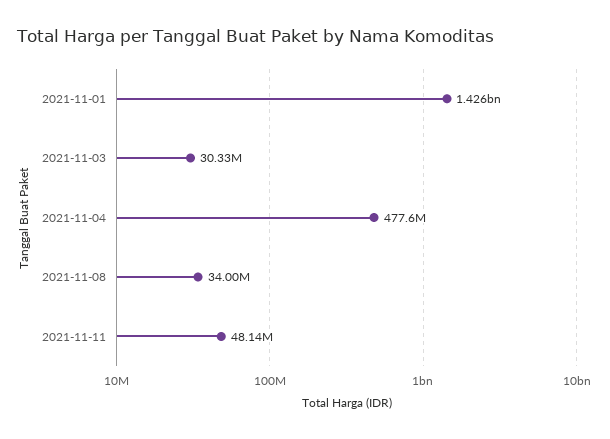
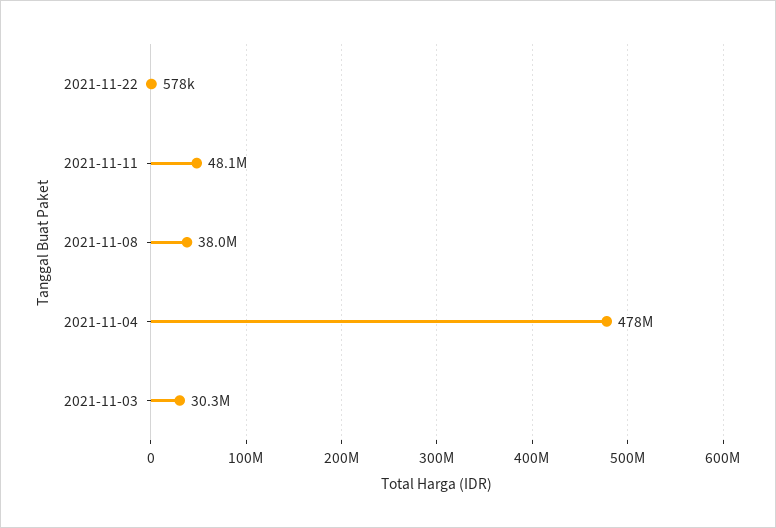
2021-11-01: 1426000000 -> none
2021-11-08: 34000000 -> 38000000
2021-11-22: none -> 578000

